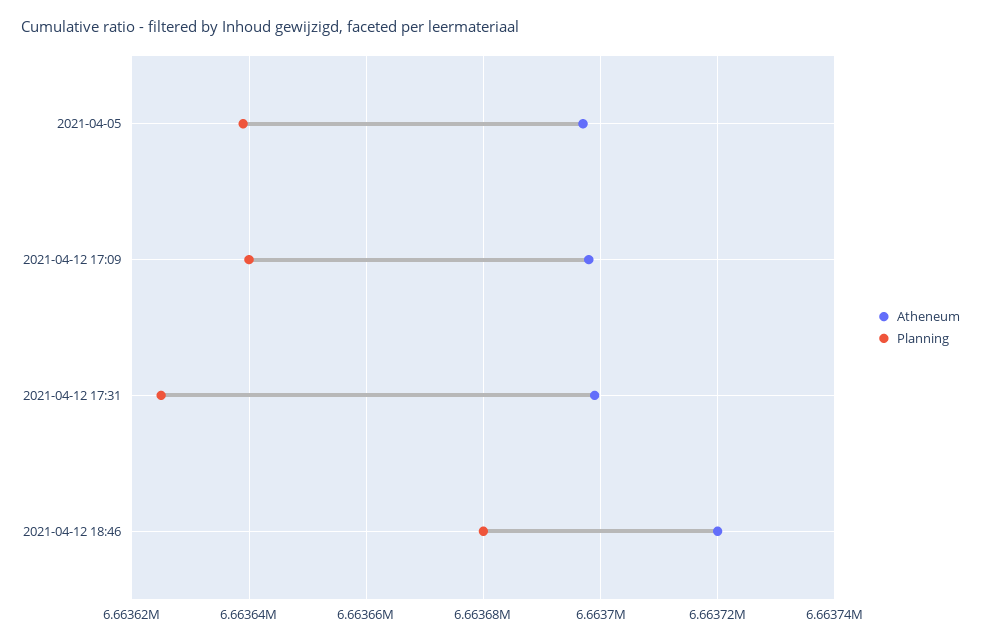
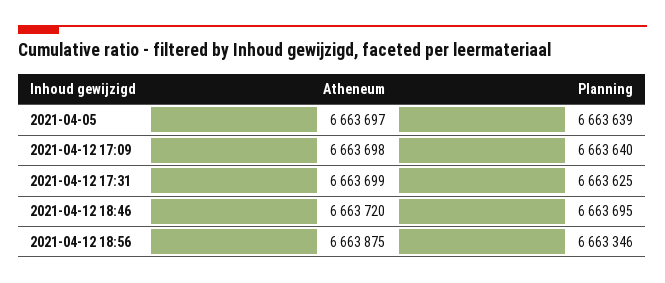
Planning, 2021-04-12 18:46: 6663680 -> 6663695
Atheneum, 2021-04-12 18:56: none -> 6663875
Planning, 2021-04-12 18:56: none -> 6663346

